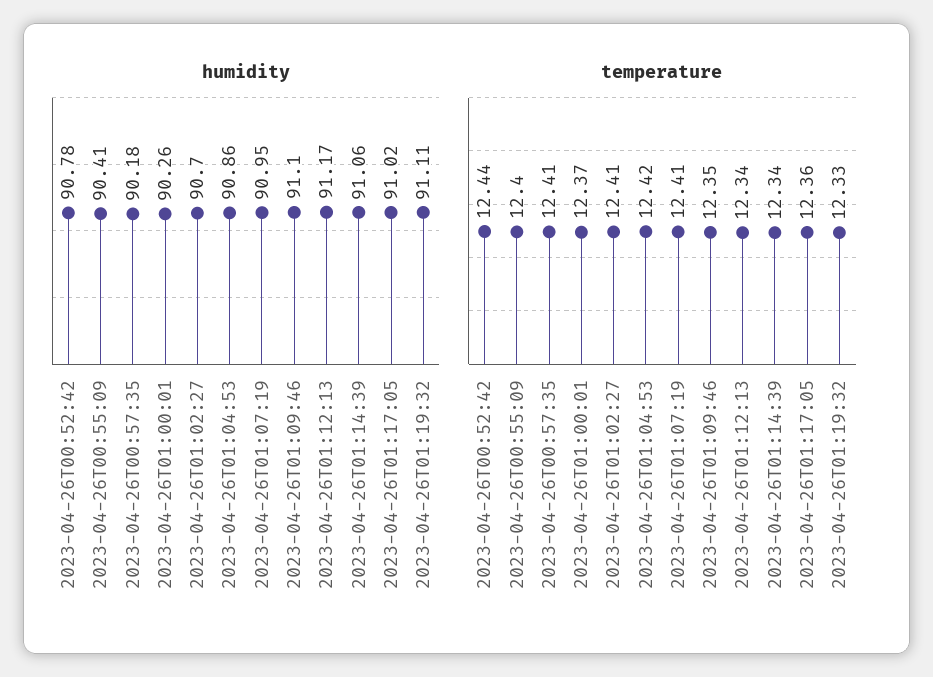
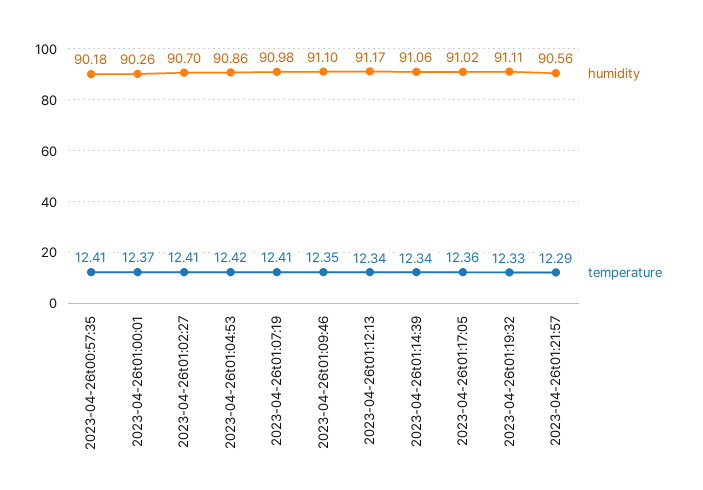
humidity, 2023-04-26T00:52:42: 90.78 -> none
humidity, 2023-04-26T00:55:09: 90.41 -> none
humidity, 2023-04-26T01:07:19: 90.95 -> 90.98
temperature, 2023-04-26T00:52:42: 12.44 -> none
temperature, 2023-04-26T00:55:09: 12.4 -> none
humidity, 2023-04-26t01:21:57: none -> 90.56
temperature, 2023-04-26t01:21:57: none -> 12.29

